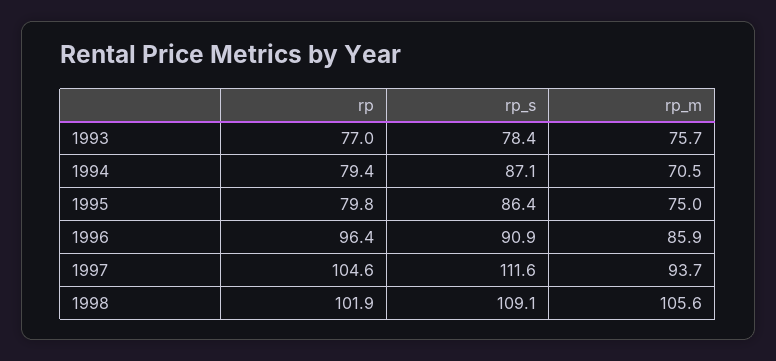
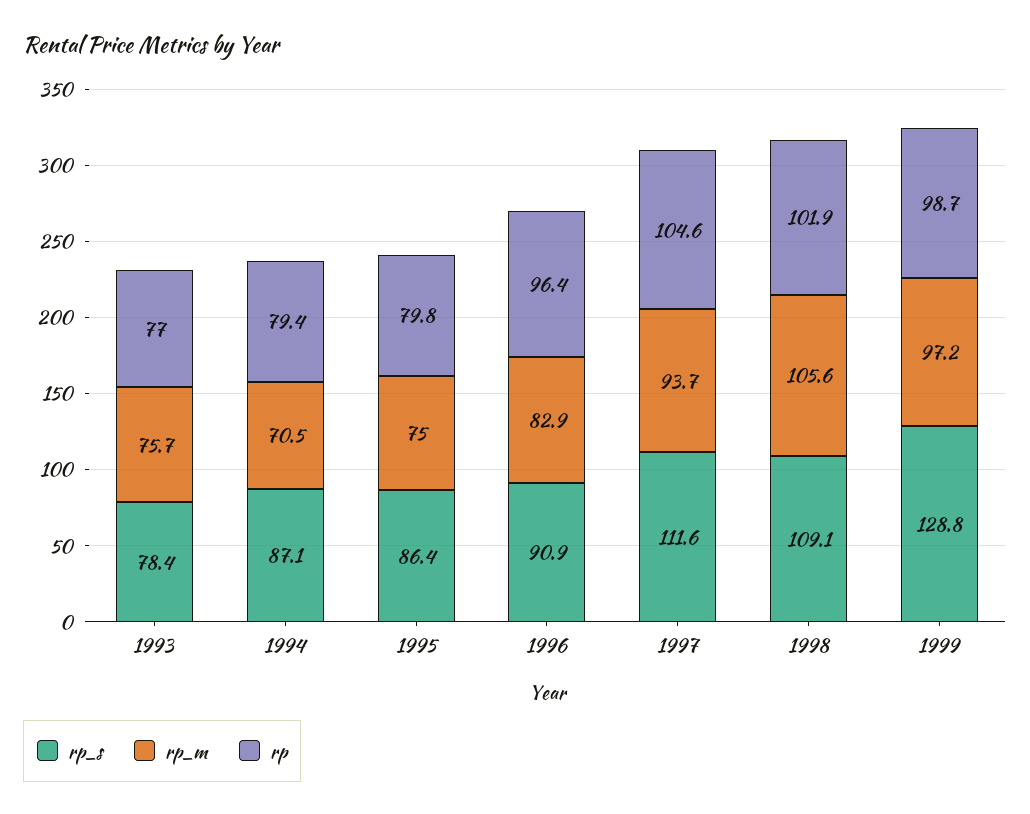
rp_m, 1996: 85.9 -> 82.9
rp_s, 1999: none -> 128.8
rp_m, 1999: none -> 97.2
rp, 1999: none -> 98.7

